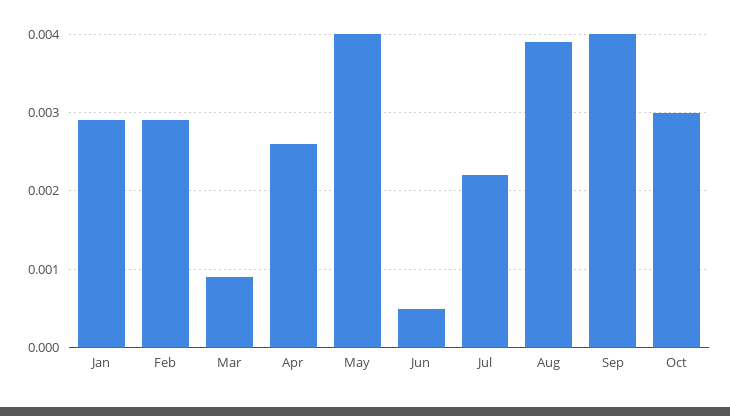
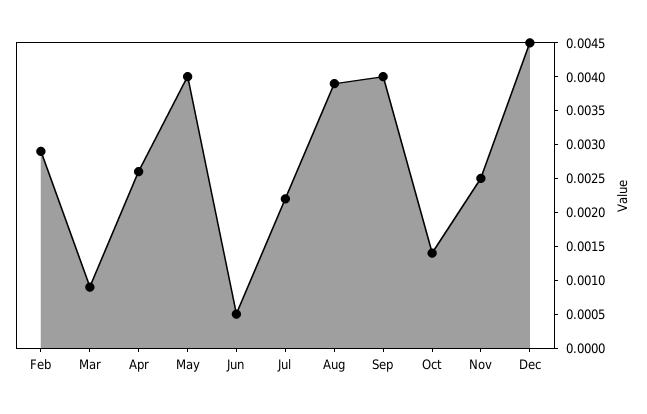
Jan: 0.0029 -> none
Oct: 0.003 -> 0.0015
Nov: none -> 0.0025
Dec: none -> 0.0045

